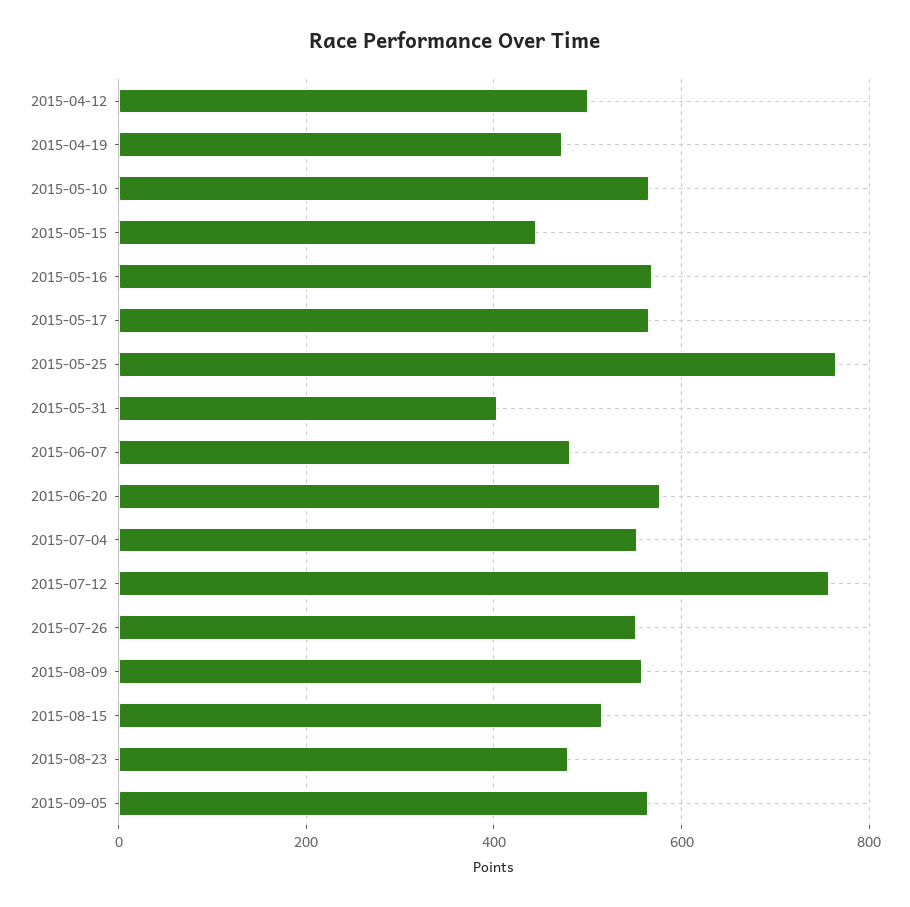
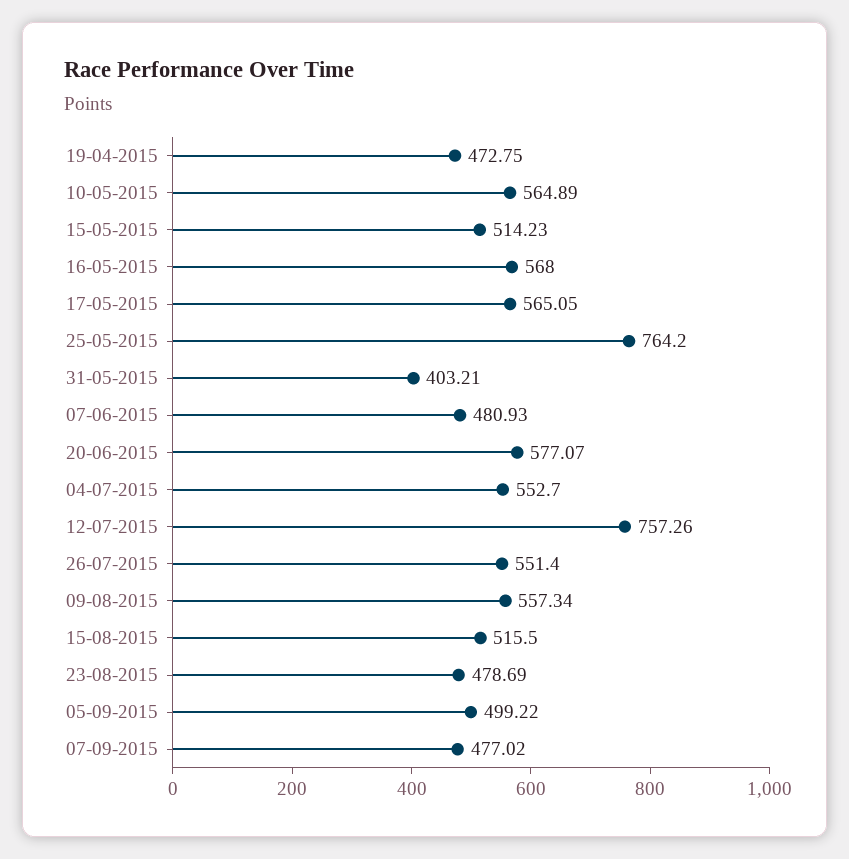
2015-04-12: 500 -> none
2015-05-15: 440 -> 514.23
2015-09-05: 560 -> 499.22
07-09-2015: none -> 477.02

